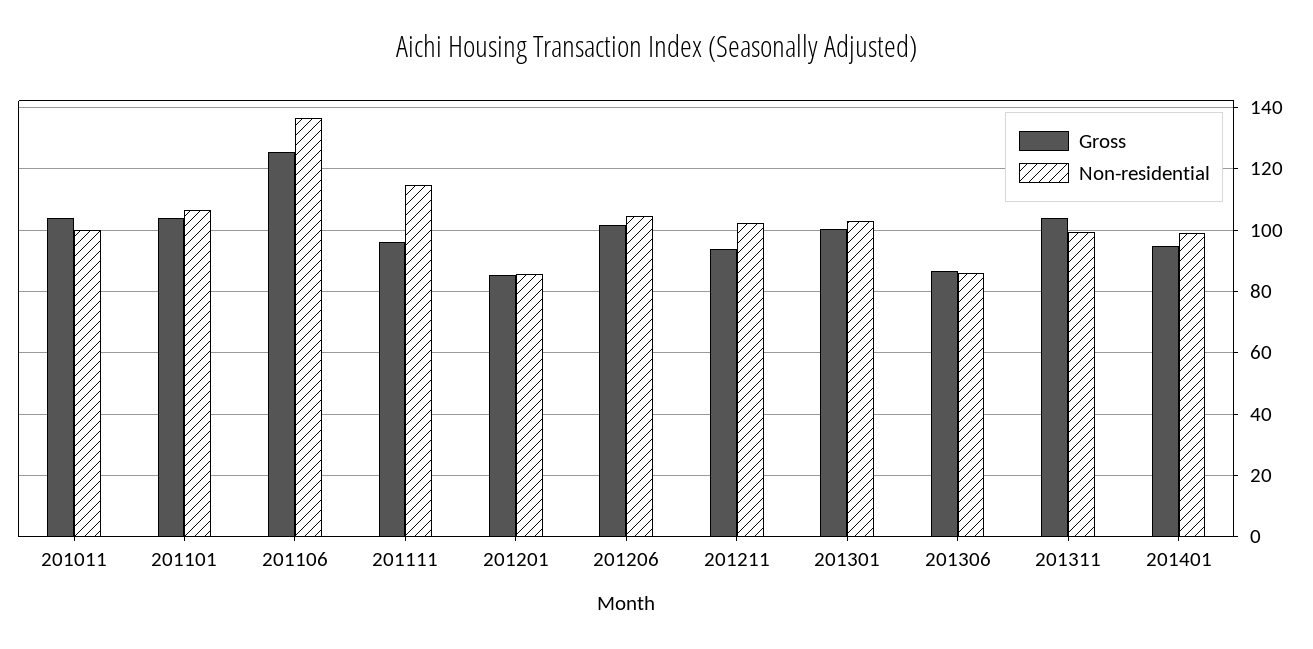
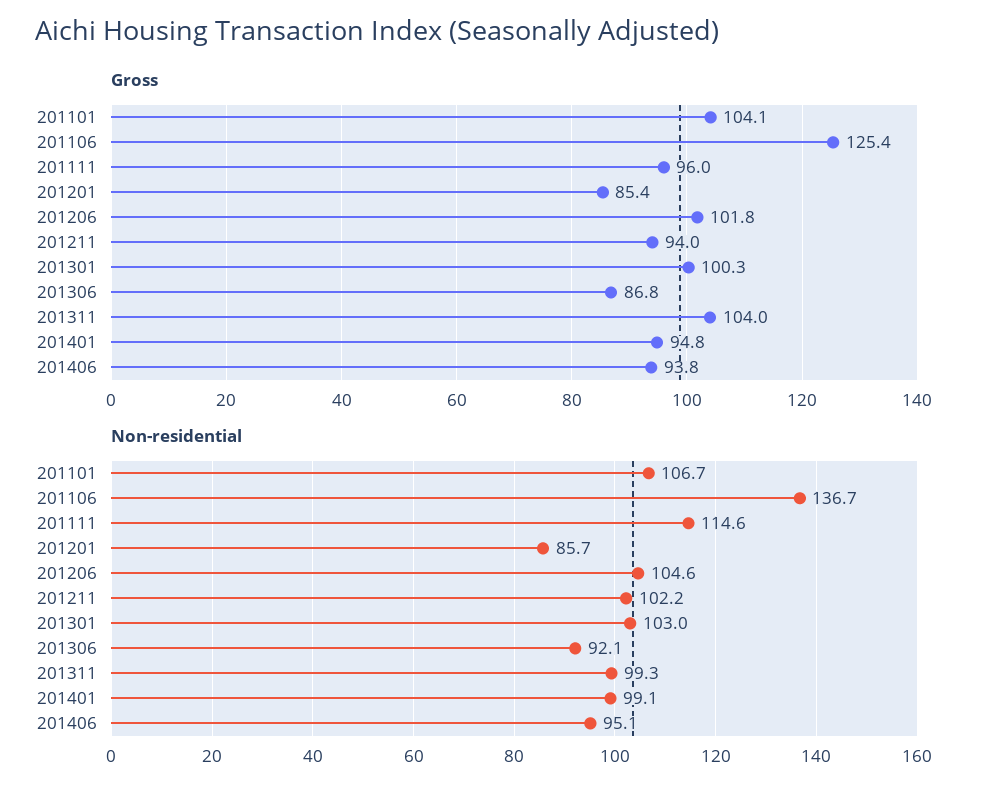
Gross, 201011: 104 -> none
Non-residential, 201011: 100 -> none
Non-residential, 201306: 86 -> 92.1
Gross, 201406: none -> 93.8
Non-residential, 201406: none -> 95.1

